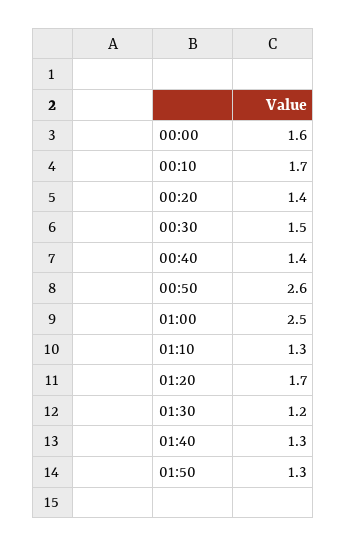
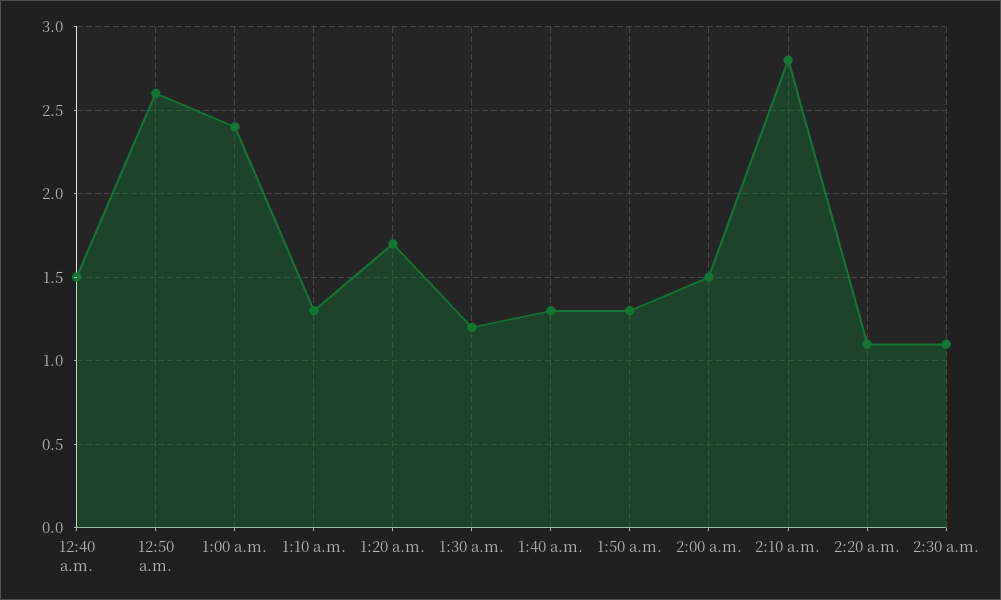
00:00: 1.6 -> none
00:10: 1.7 -> none
00:20: 1.4 -> none
00:30: 1.5 -> none
00:40: 1.4 -> 1.5
01:00: 2.5 -> 2.4
2:00 a.m.: none -> 1.5
2:10 a.m.: none -> 2.8
2:20 a.m.: none -> 1.1
2:30 a.m.: none -> 1.1

